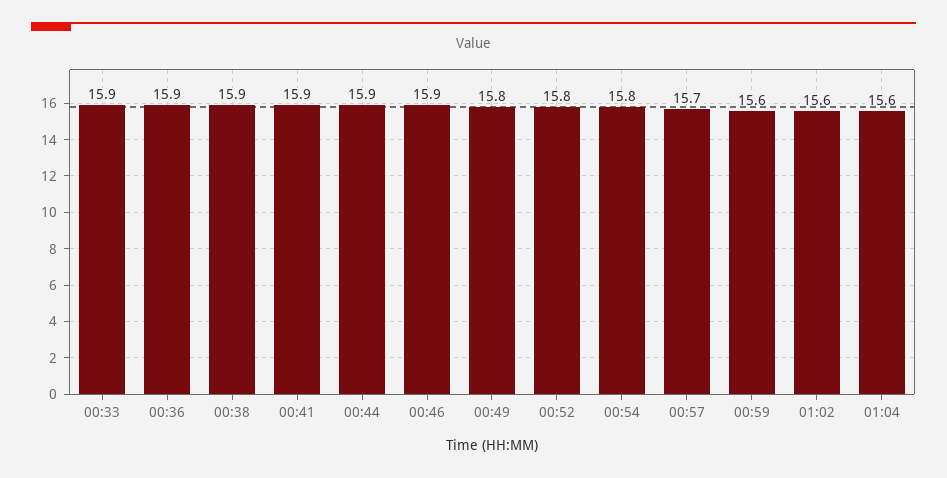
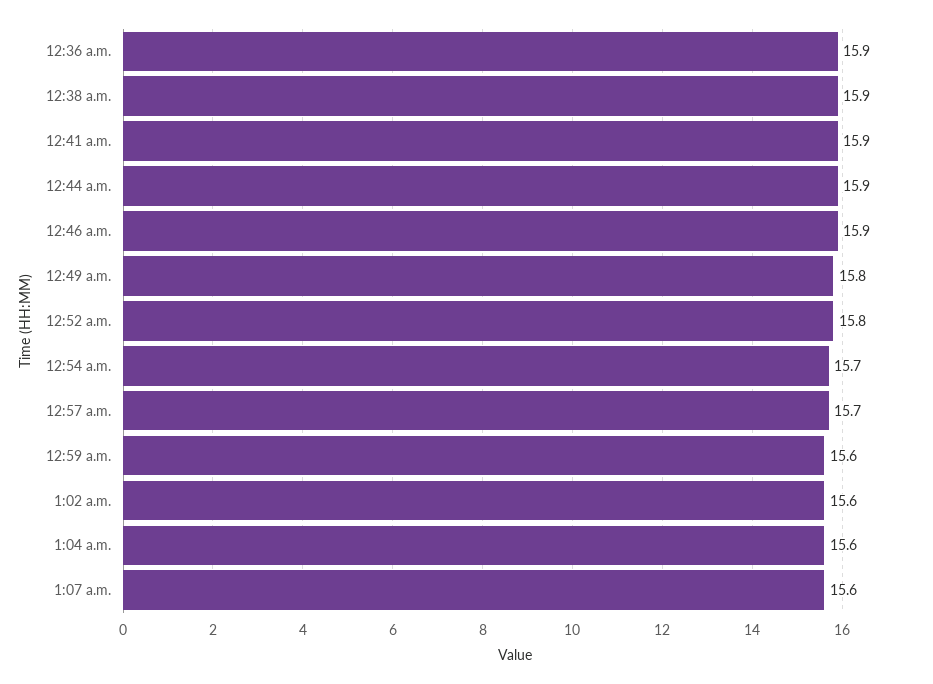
00:33: 15.9 -> none
00:54: 15.8 -> 15.7
1:07 a.m.: none -> 15.6

